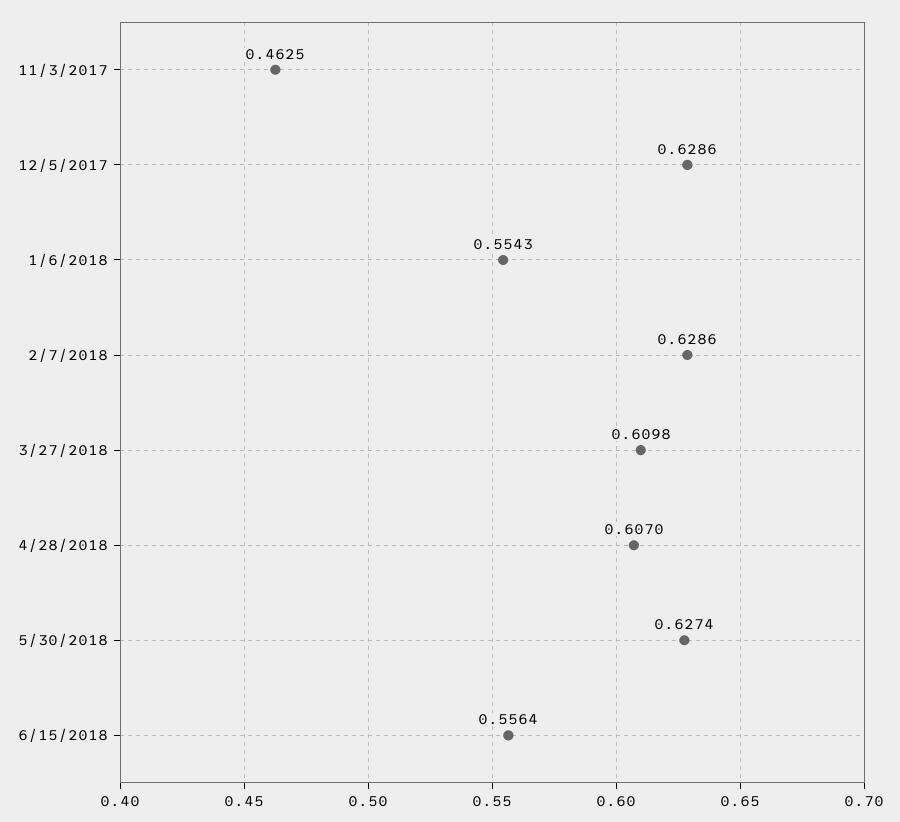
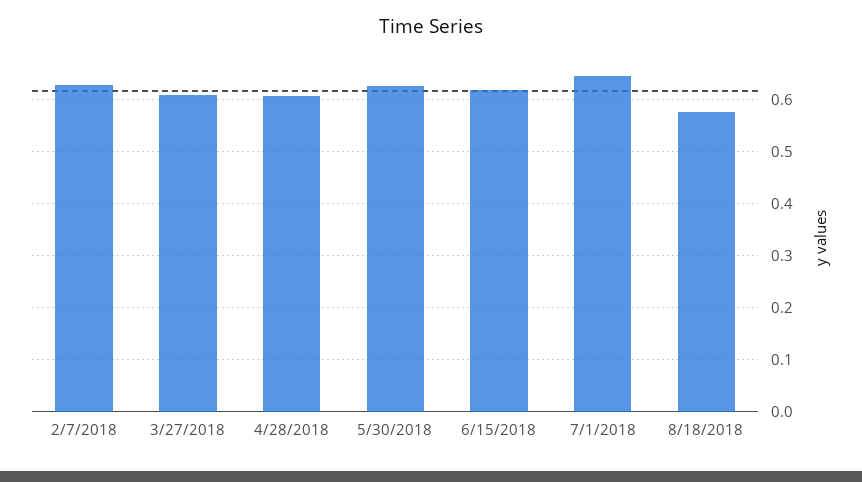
11/3/2017: 0.4625 -> none
12/5/2017: 0.6286 -> none
1/6/2018: 0.5543 -> none
6/15/2018: 0.5564 -> 0.62
7/1/2018: none -> 0.64
8/18/2018: none -> 0.58

